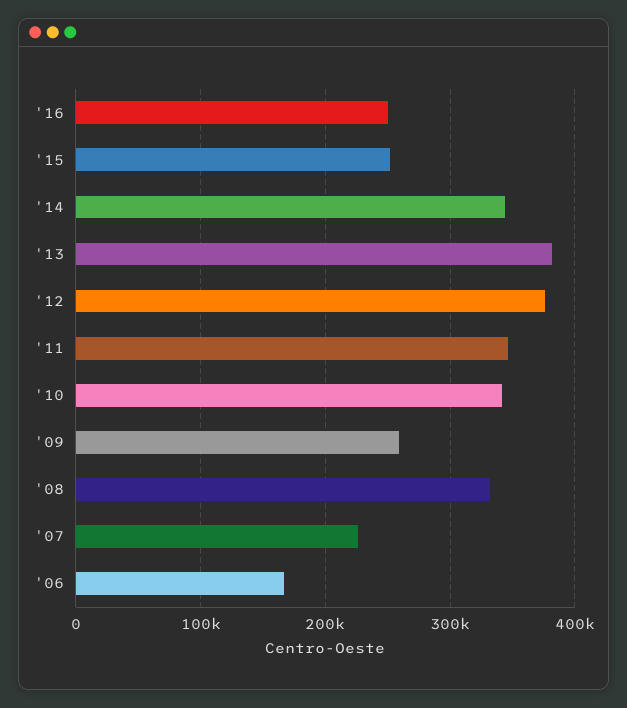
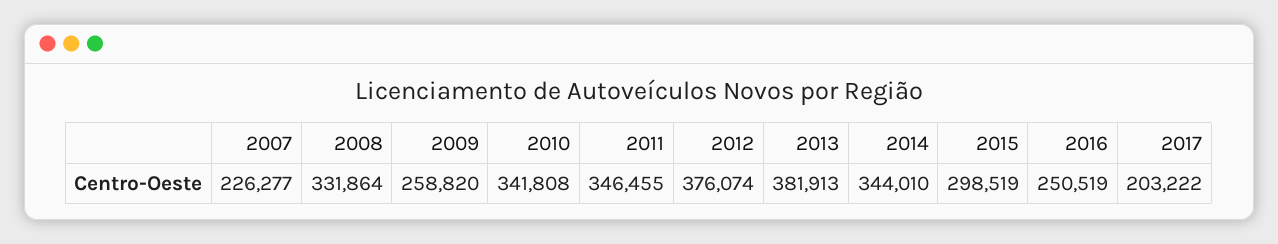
'15: 250000 -> 298519
'06: 170000 -> none
2017: none -> 203222

